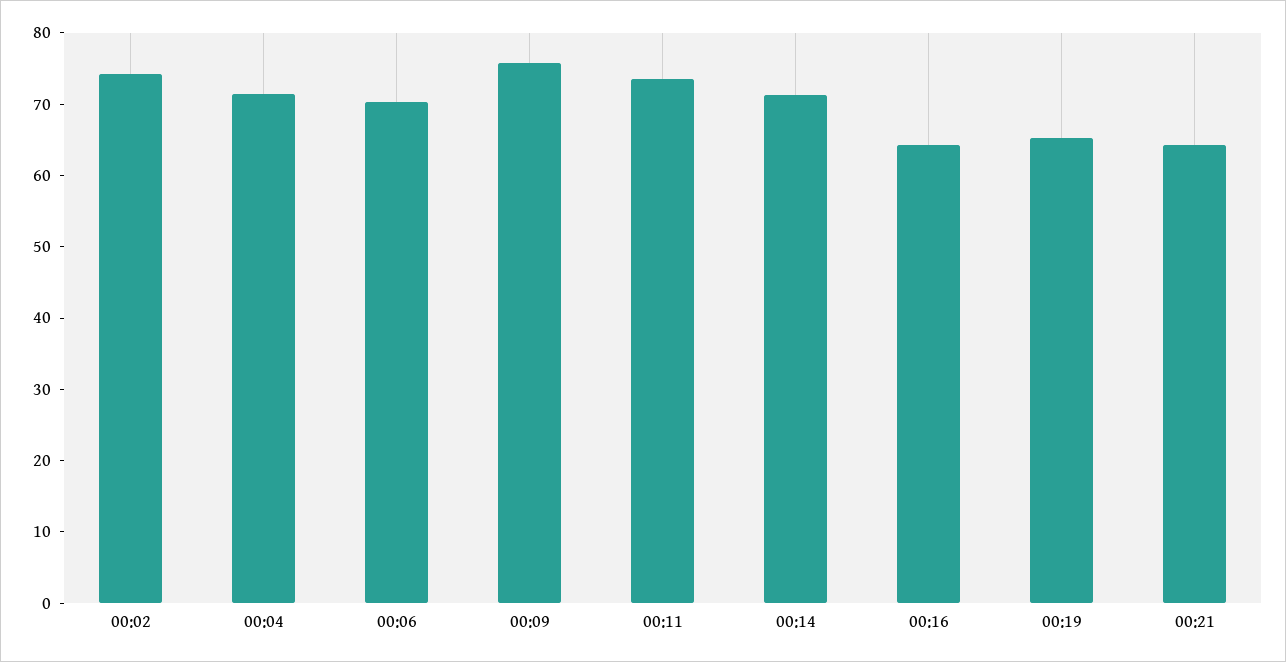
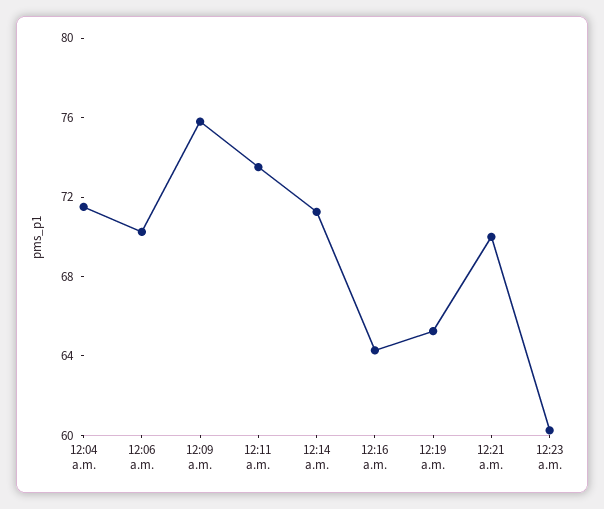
00:02: 74 -> none
00:21: 64 -> 70
12:23 a.m.: none -> 60

